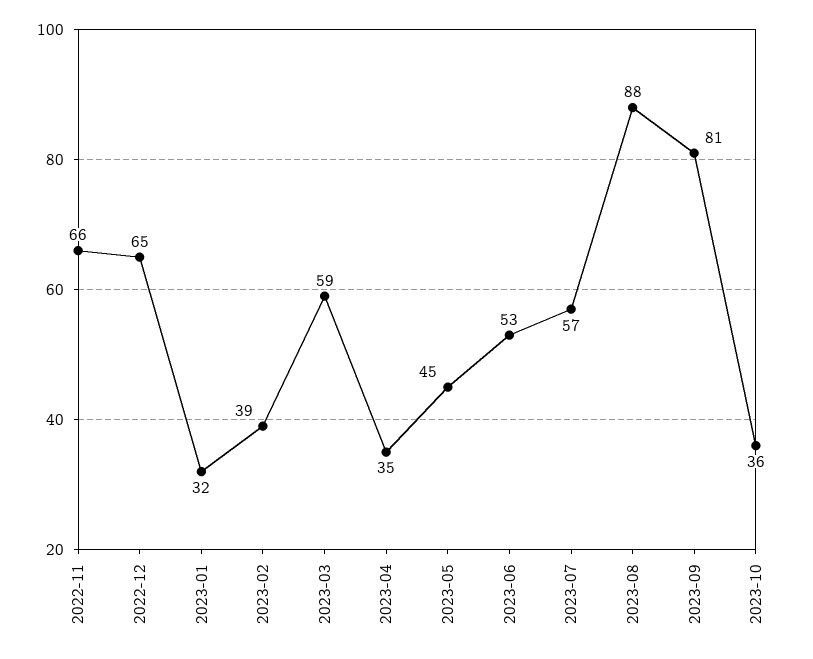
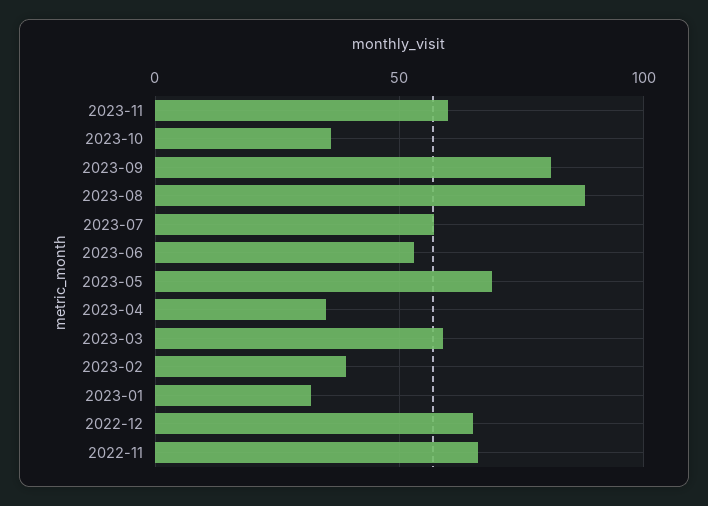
2023-05: 45 -> 70
2023-11: none -> 60

